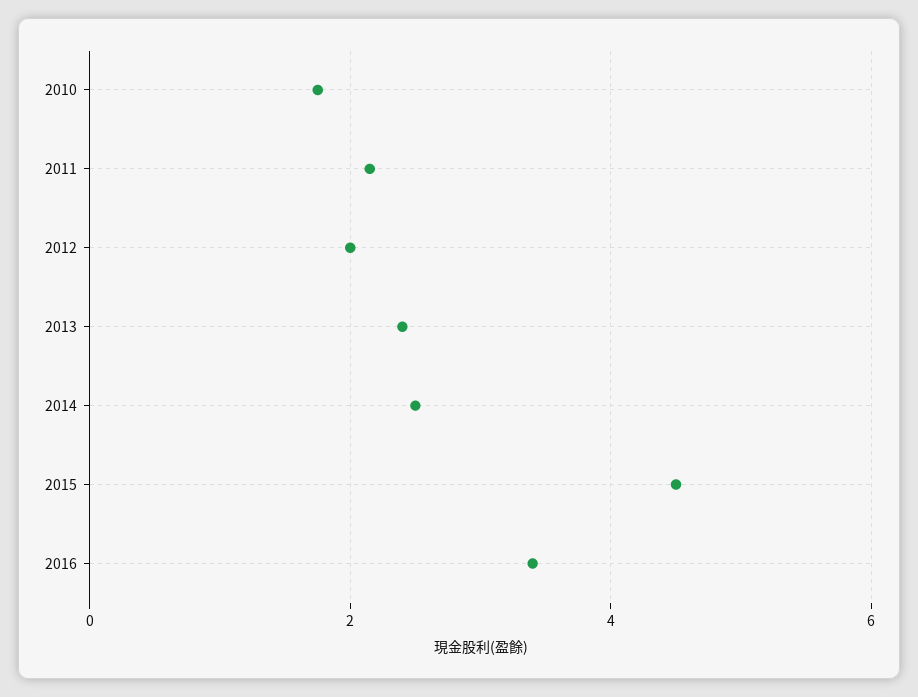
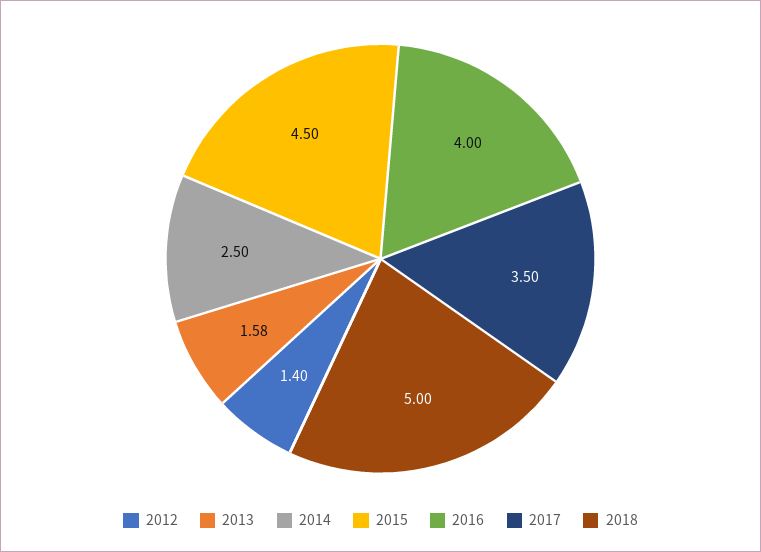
2010: 1.8 -> none
2011: 2.2 -> none
2012: 2 -> 1.4
2013: 2.4 -> 1.58
2016: 3.4 -> 4
2017: none -> 3.5
2018: none -> 5

